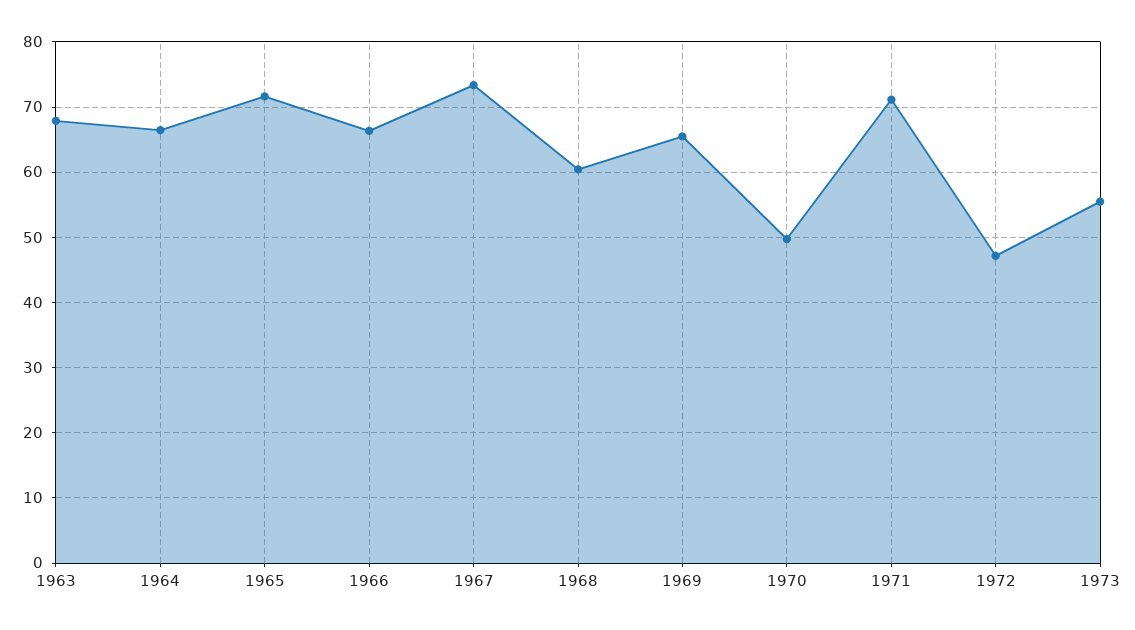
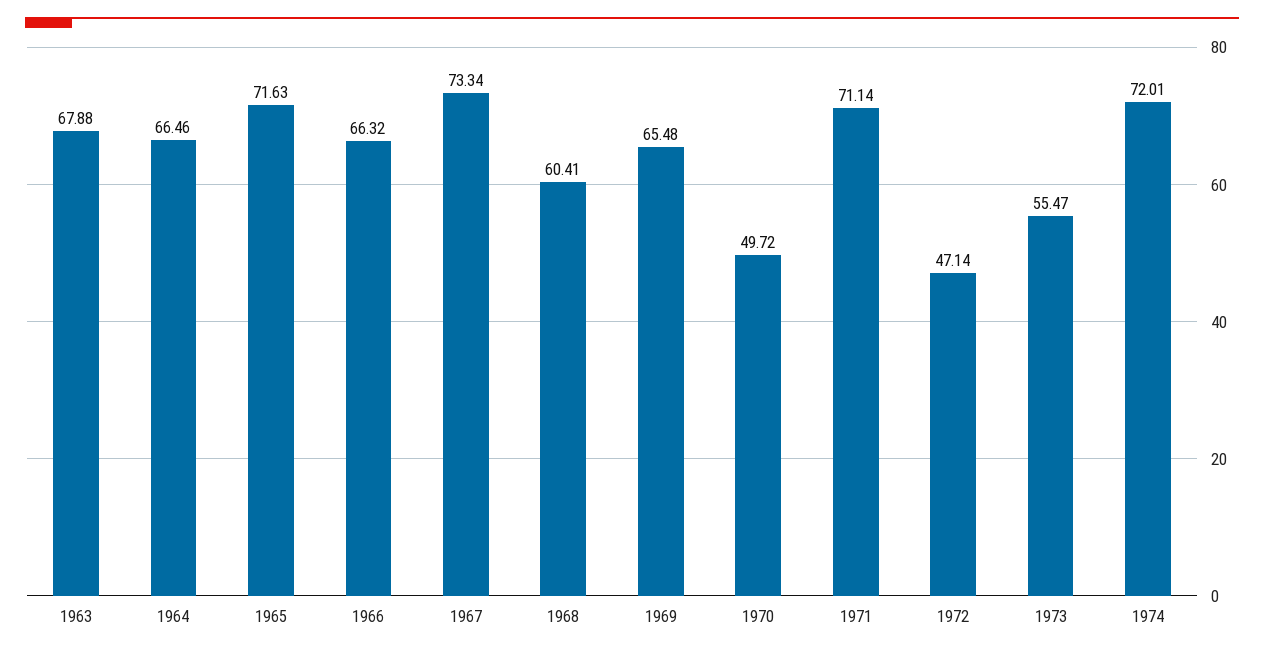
1974: none -> 72.01

